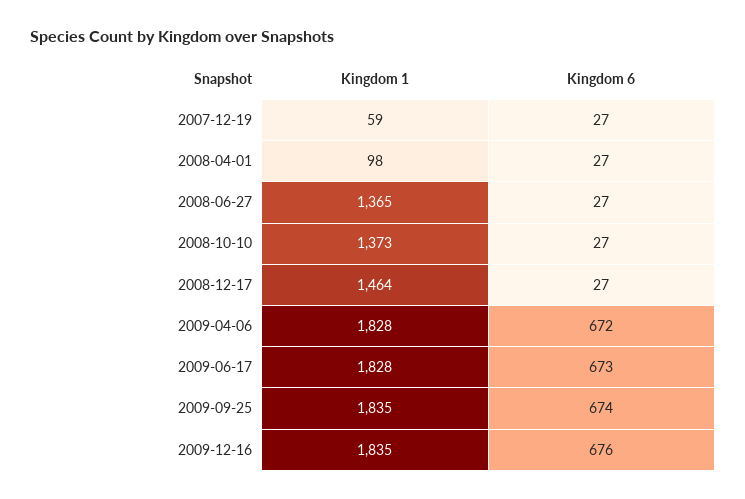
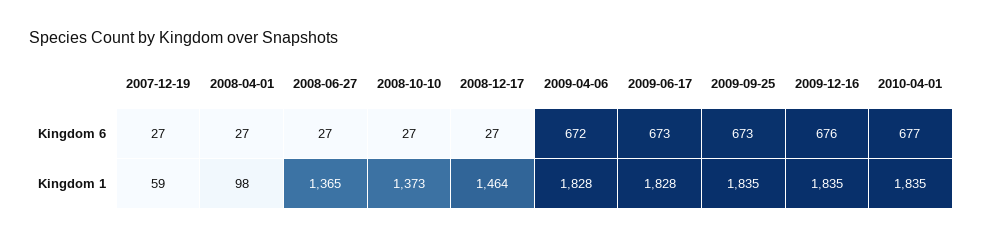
Kingdom 6, 2009-09-25: 674 -> 673
Kingdom 6, 2010-04-01: none -> 677
Kingdom 1, 2010-04-01: none -> 1835

